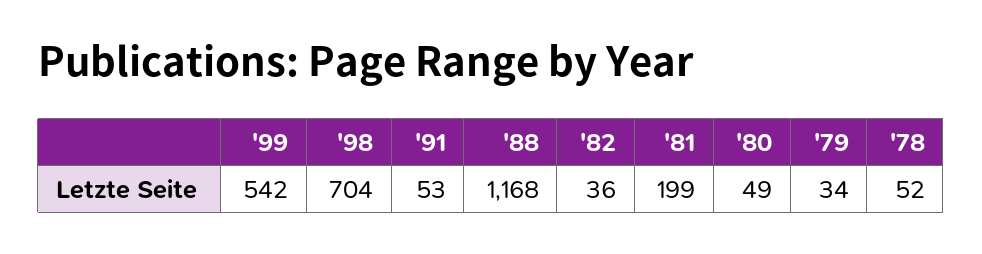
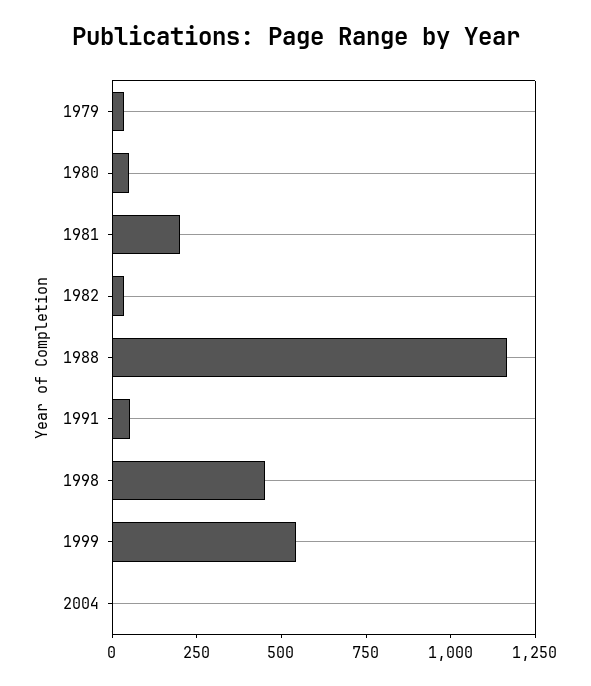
'98: 704 -> 450
'78: 52 -> none
2004: none -> 0

